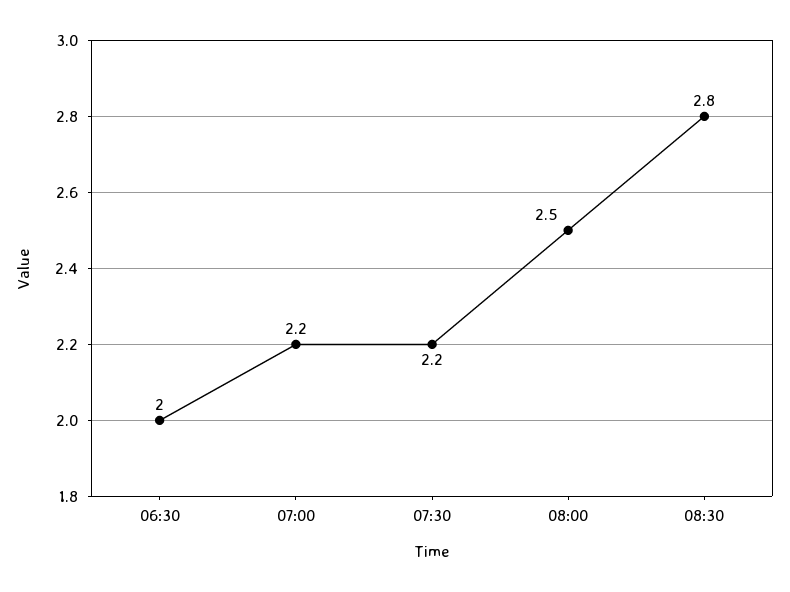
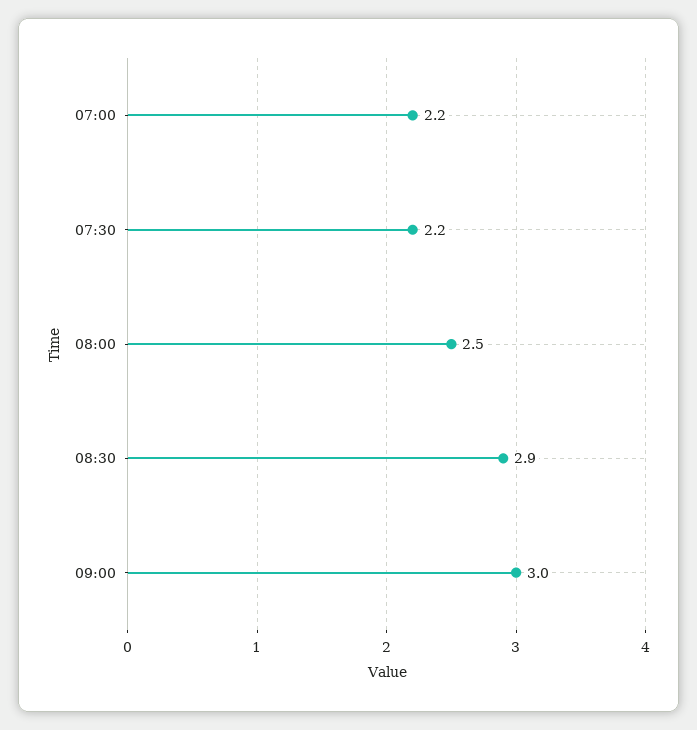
06:30: 2 -> none
08:30: 2.8 -> 2.9
09:00: none -> 3

